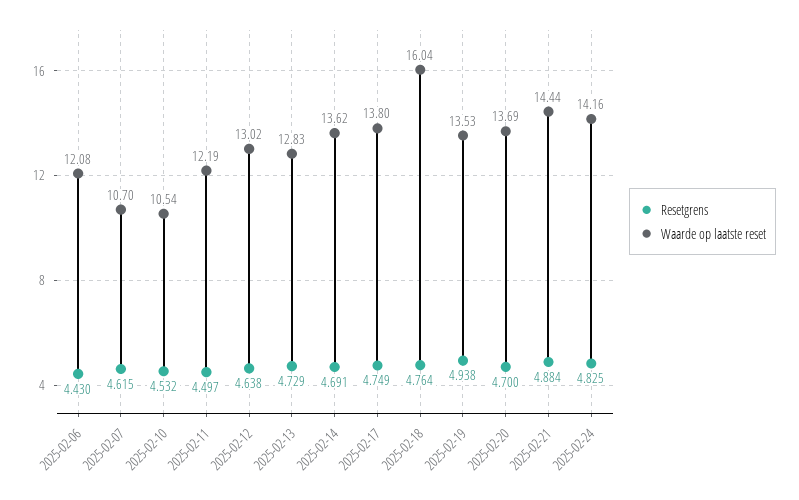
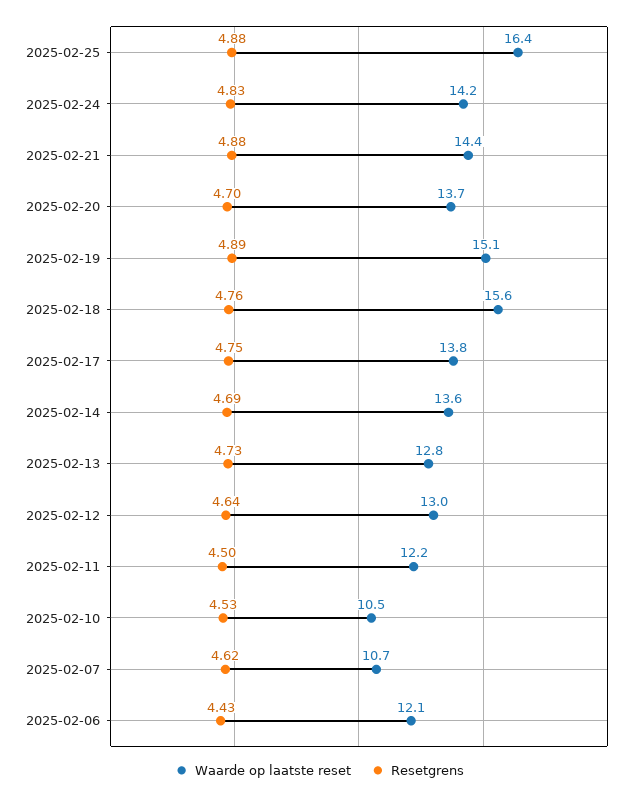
Waarde op laatste reset, 2025-02-18: 16.04 -> 15.6
Resetgrens, 2025-02-19: 4.938 -> 4.89
Waarde op laatste reset, 2025-02-19: 13.53 -> 15.1
Waarde op laatste reset, 2025-02-25: none -> 16.4
Resetgrens, 2025-02-25: none -> 4.88

